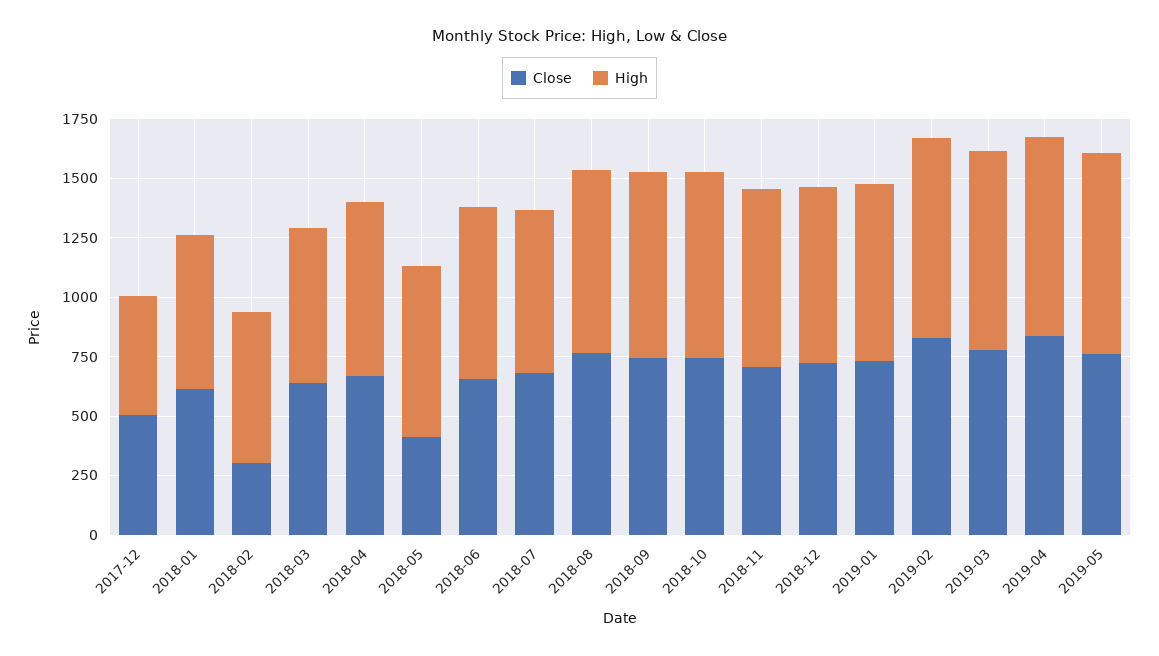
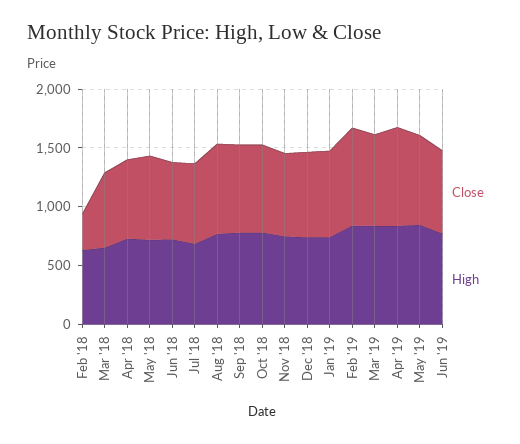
Close, 2017-12: 500 -> none
High, 2017-12: 500 -> none
Close, 2018-01: 600 -> none
High, 2018-01: 650 -> none
Close, 2018-05: 400 -> 700
Close, Jun '19: none -> 700
High, Jun '19: none -> 800

